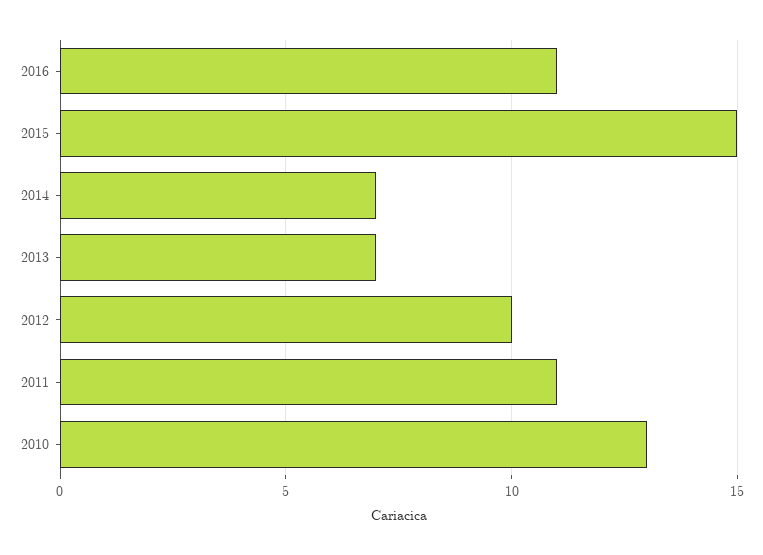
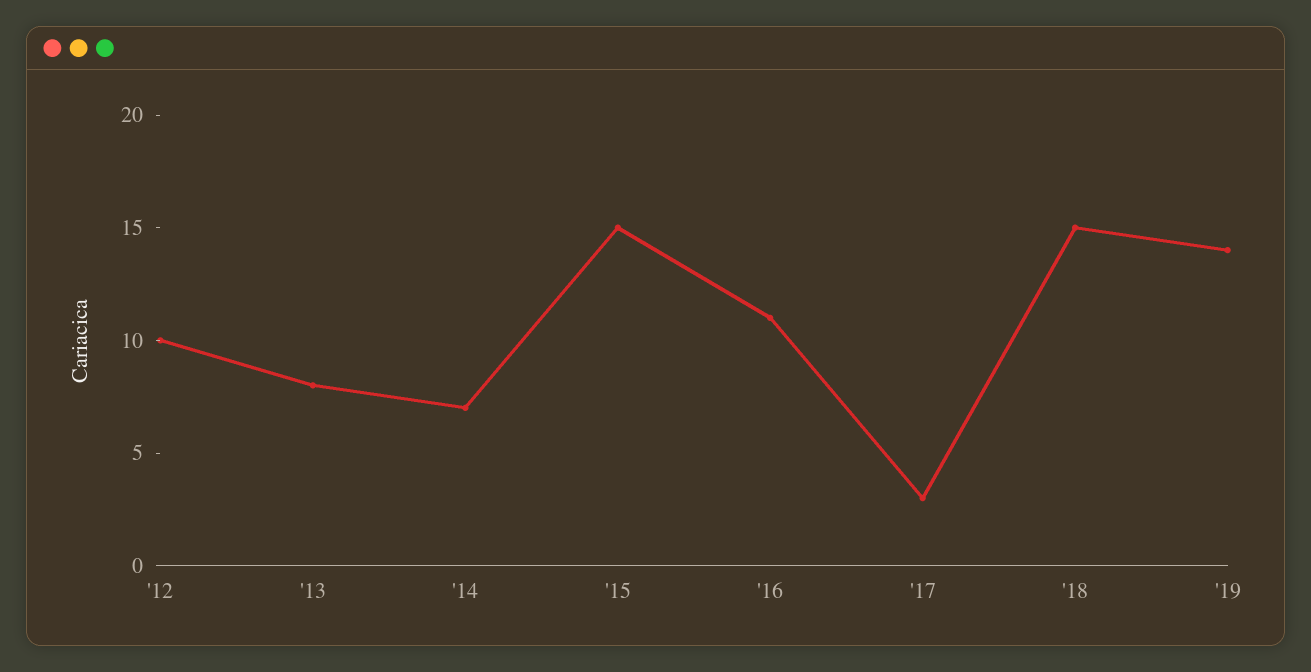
2013: 7 -> 8
2011: 11 -> none
2010: 13 -> none
'17: none -> 3
'18: none -> 15
'19: none -> 14

